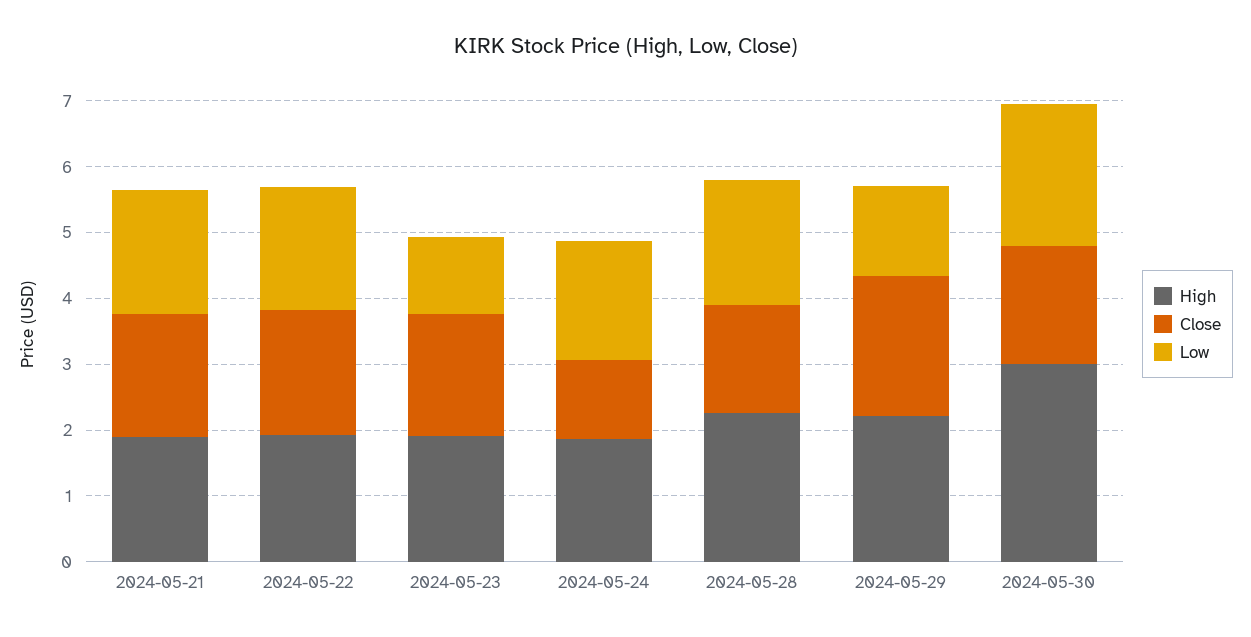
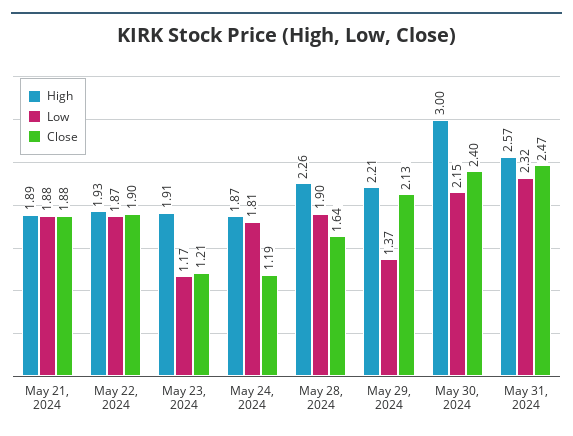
Close, 2024-05-23: 1.8 -> 1.21
Close, 2024-05-30: 1.8 -> 2.4
High, May 31, 2024: none -> 2.57
Low, May 31, 2024: none -> 2.32
Close, May 31, 2024: none -> 2.47

